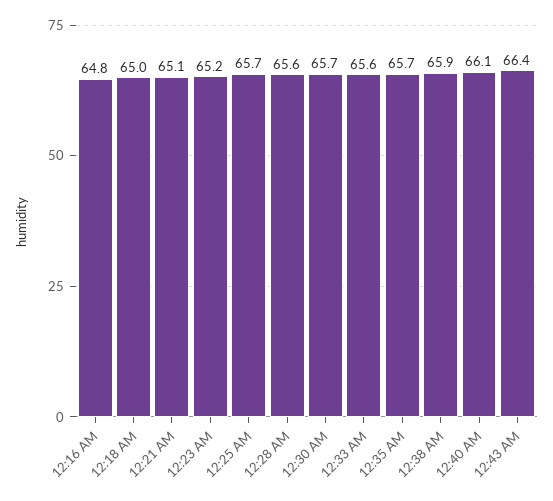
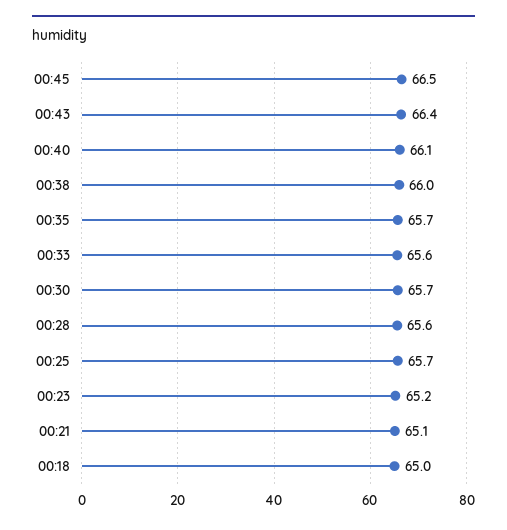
12:16 AM: 64.8 -> none
12:38 AM: 65.9 -> 66
00:45: none -> 66.5

